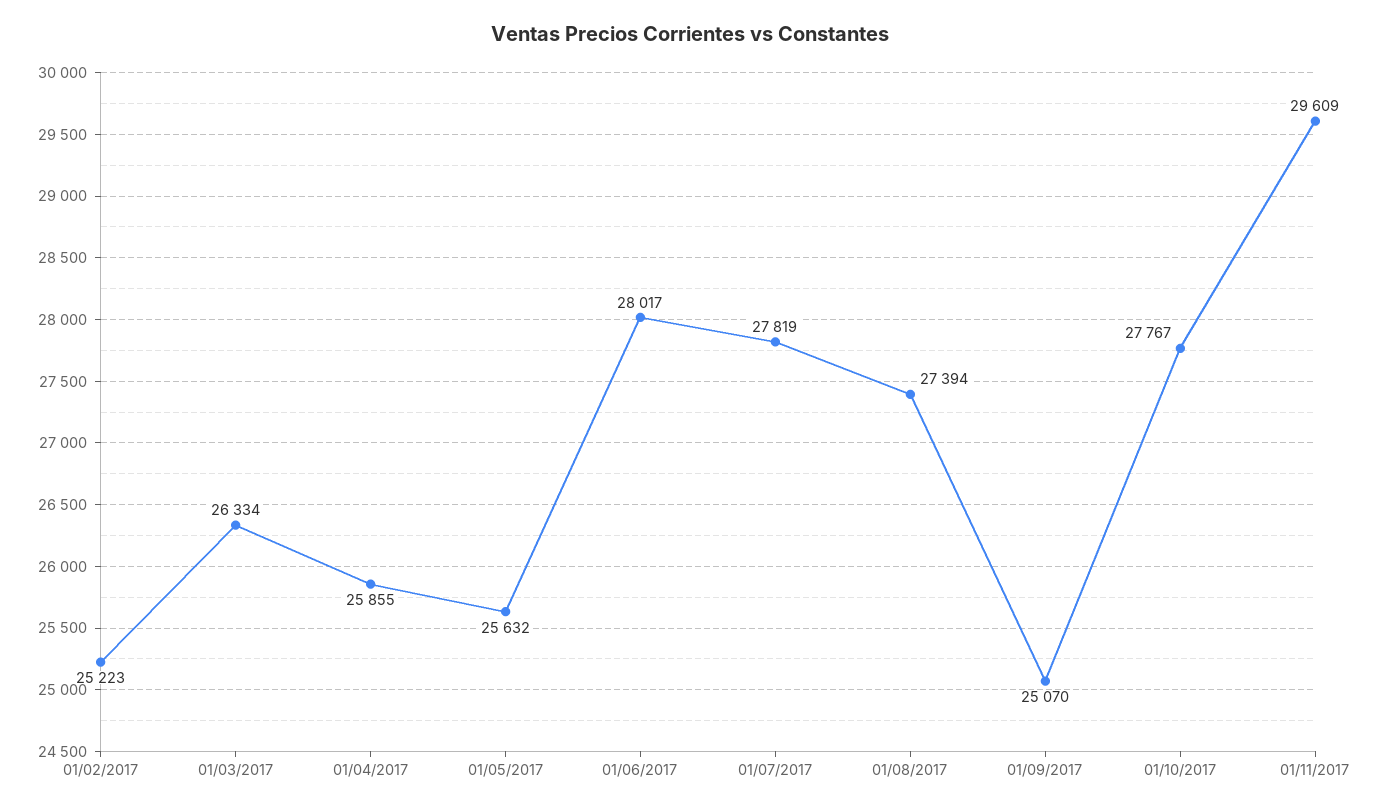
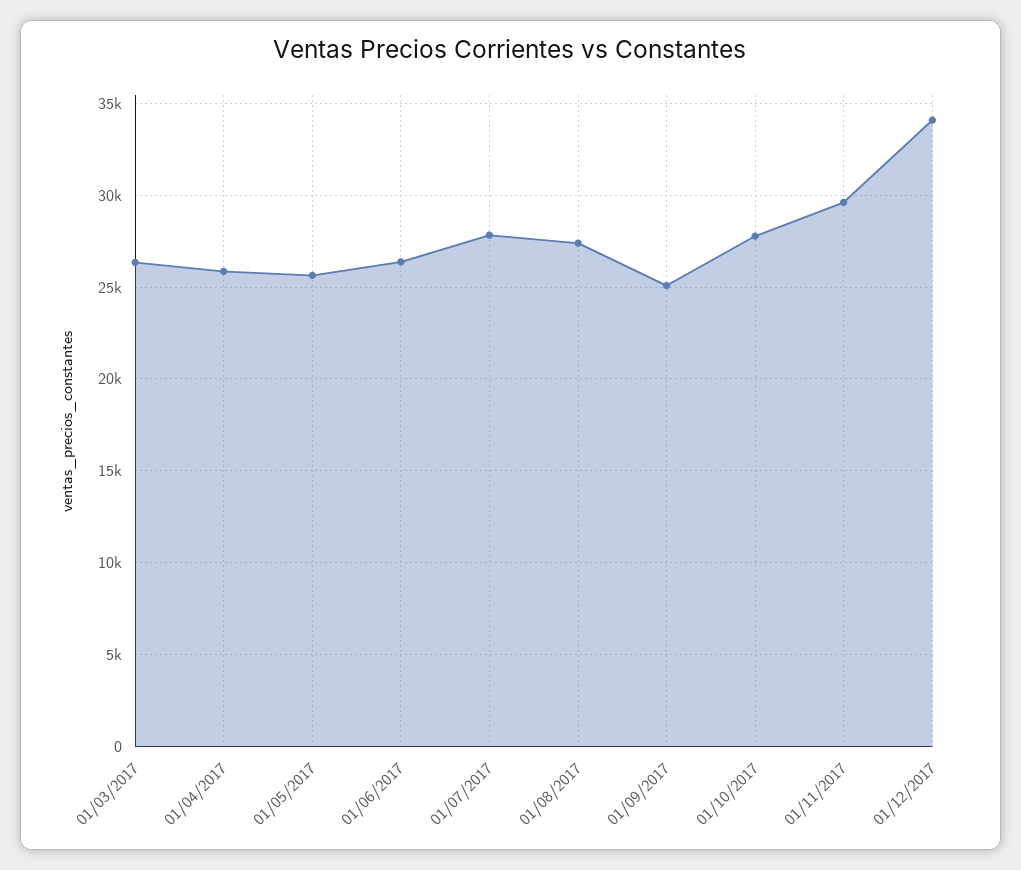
01/02/2017: 25223 -> none
01/06/2017: 28017 -> 26500
01/12/2017: none -> 34000

